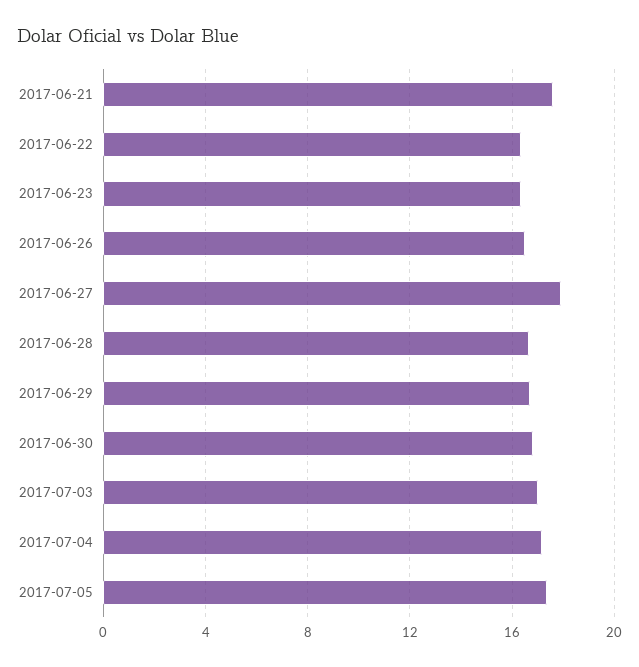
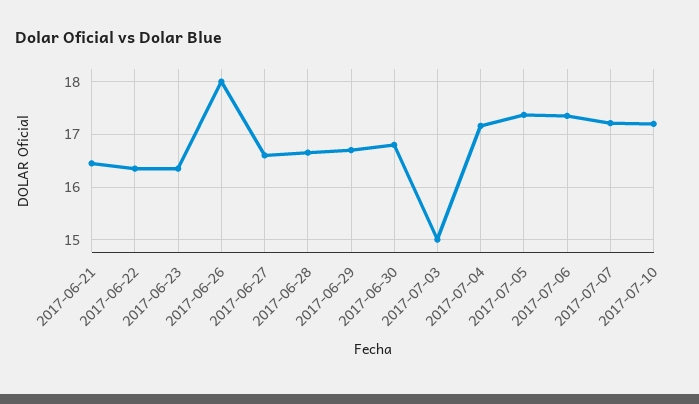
2017-06-21: 17.5 -> 16.4
2017-06-26: 16.5 -> 18
2017-06-27: 18 -> 16.6
2017-07-03: 17 -> 15
2017-07-06: none -> 17.4
2017-07-07: none -> 17.2
2017-07-10: none -> 17.2

